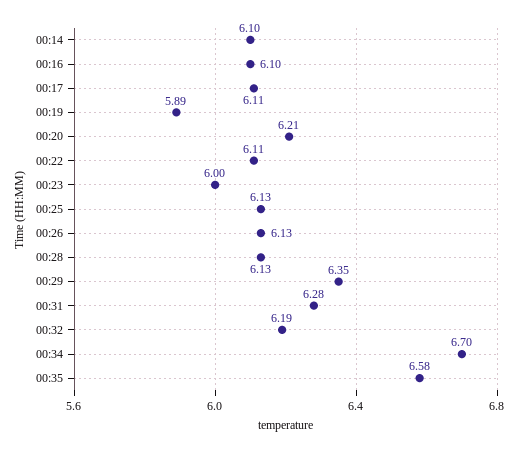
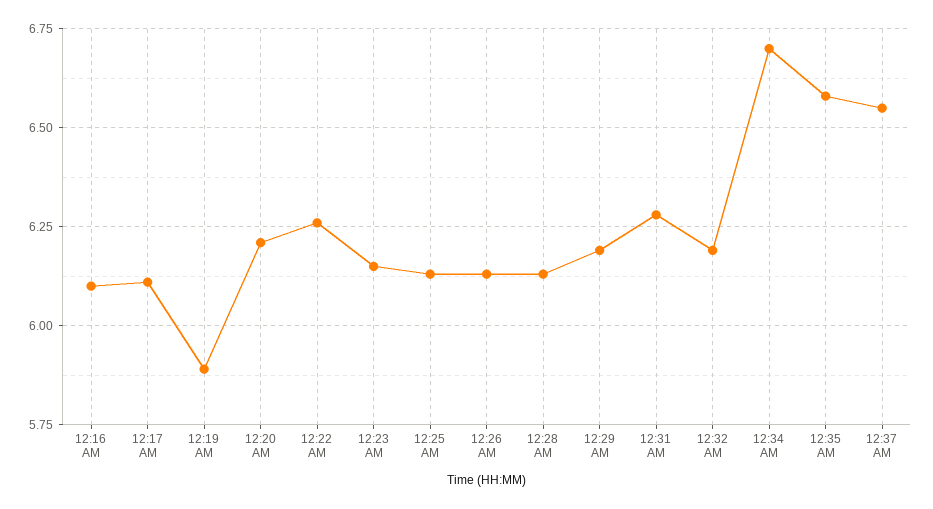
00:14: 6.1 -> none
00:22: 6.11 -> 6.25
00:23: 6 -> 6.15
00:29: 6.35 -> 6.2
12:37 AM: none -> 6.55

